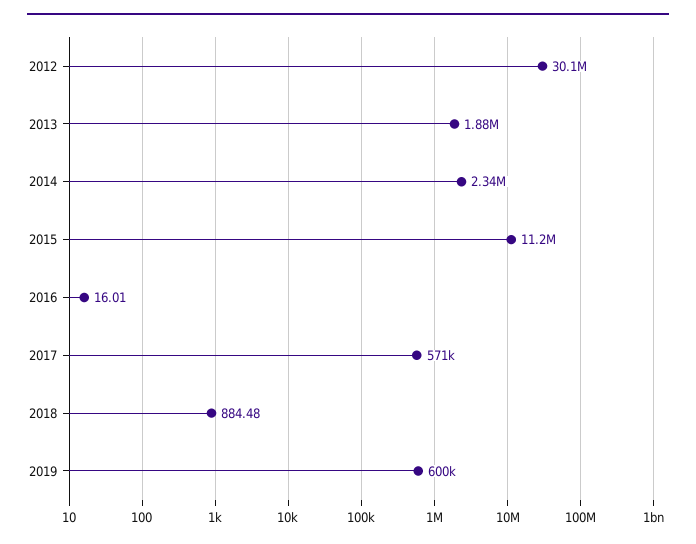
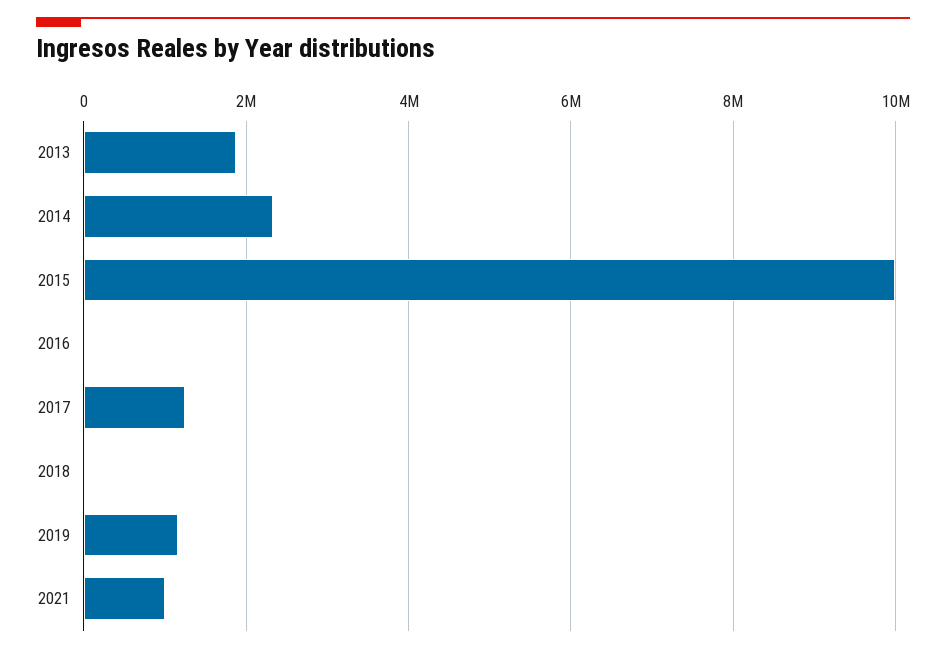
2012: 30100000 -> none
2015: 11200000 -> 10000000
2017: 571000 -> 1200000
2019: 600000 -> 1200000
2021: none -> 1000000

